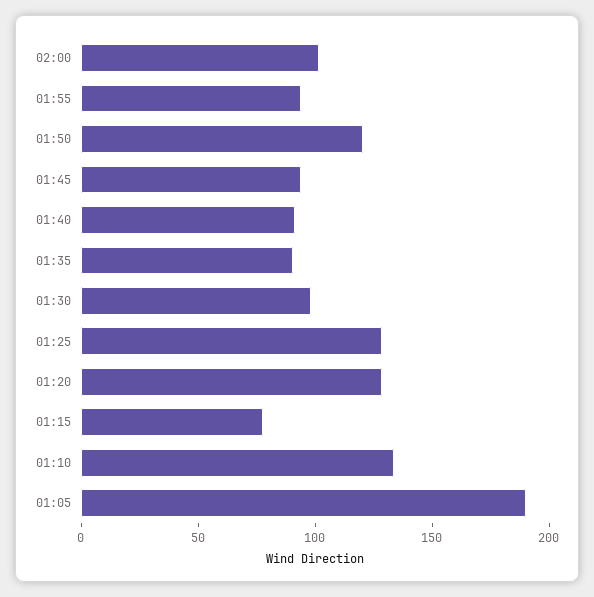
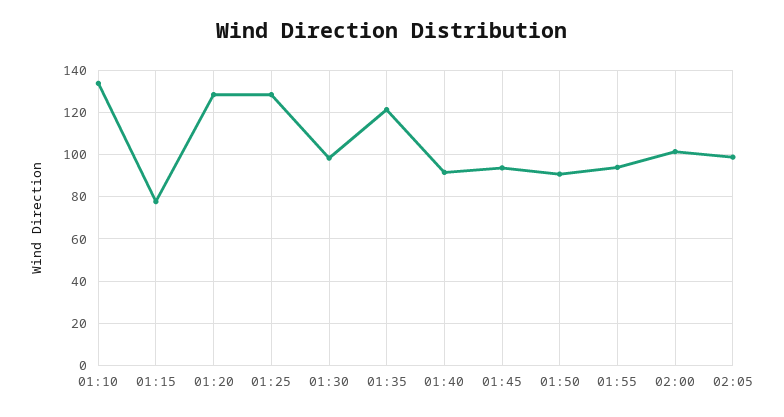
01:50: 120 -> 90
01:35: 90 -> 120
01:05: 190 -> none
02:05: none -> 100

